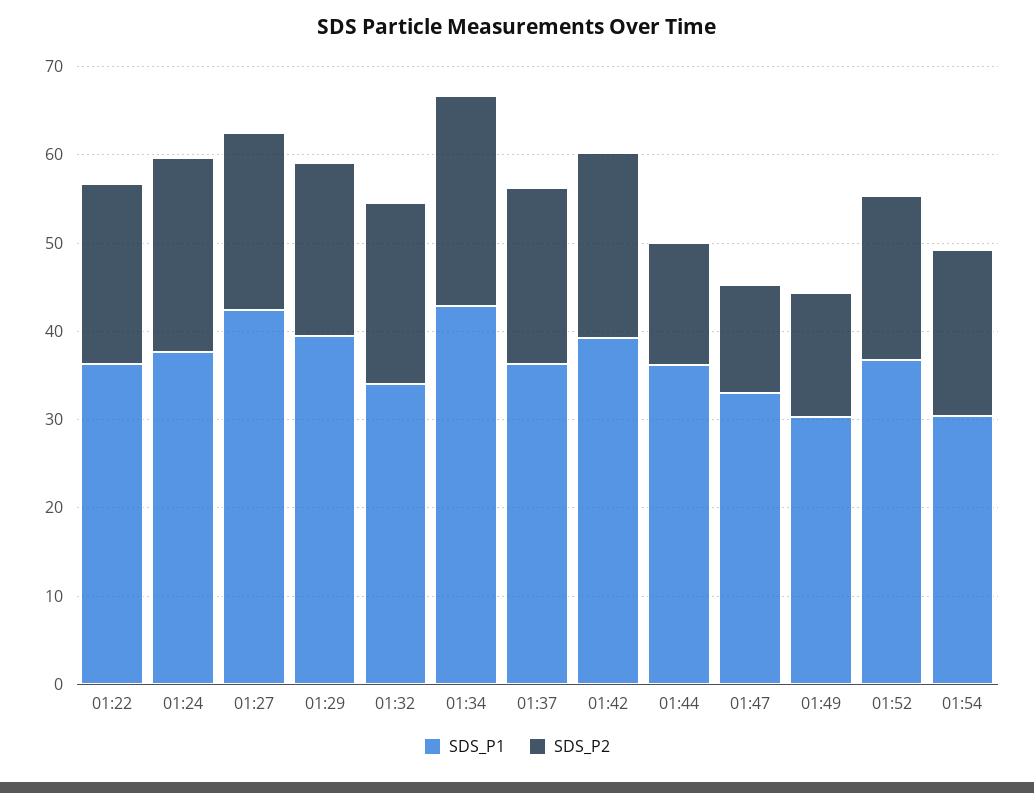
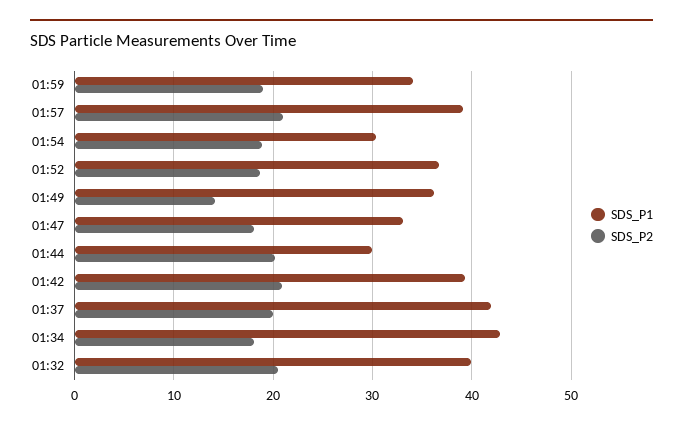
SDS_P1, 01:22: 36 -> none
SDS_P2, 01:22: 20 -> none
SDS_P1, 01:24: 38 -> none
SDS_P2, 01:24: 22 -> none
SDS_P1, 01:27: 42 -> none
SDS_P2, 01:27: 20 -> none
SDS_P1, 01:29: 40 -> none
SDS_P2, 01:29: 20 -> none
SDS_P1, 01:32: 34 -> 40
SDS_P2, 01:34: 24 -> 18
SDS_P1, 01:37: 36 -> 42
SDS_P1, 01:44: 36 -> 30
SDS_P2, 01:44: 14 -> 20
SDS_P2, 01:47: 12 -> 18
SDS_P1, 01:49: 30 -> 36
SDS_P1, 01:59: none -> 34
SDS_P2, 01:59: none -> 19
SDS_P1, 01:57: none -> 39
SDS_P2, 01:57: none -> 21

